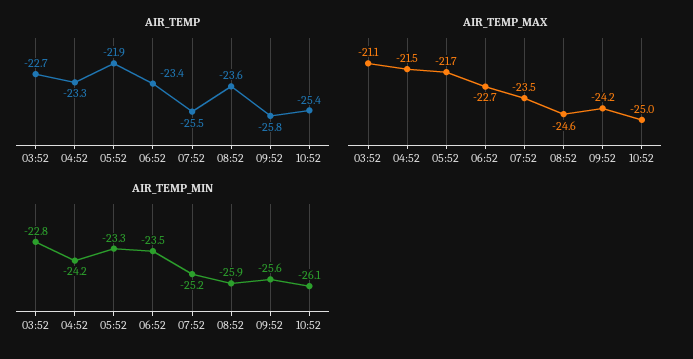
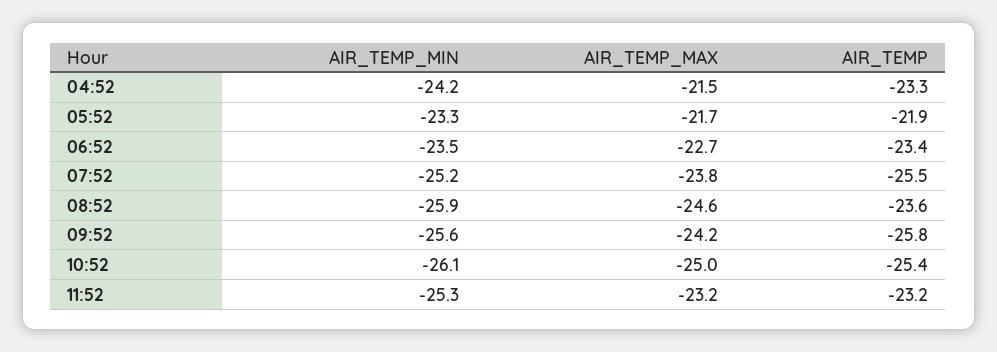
AIR_TEMP, 03:52: -22.7 -> none
AIR_TEMP_MAX, 03:52: -21.1 -> none
AIR_TEMP_MAX, 07:52: -23.5 -> -23.8
AIR_TEMP_MIN, 03:52: -22.8 -> none
AIR_TEMP_MIN, 11:52: none -> -25.3
AIR_TEMP_MAX, 11:52: none -> -23.2
AIR_TEMP, 11:52: none -> -23.2

